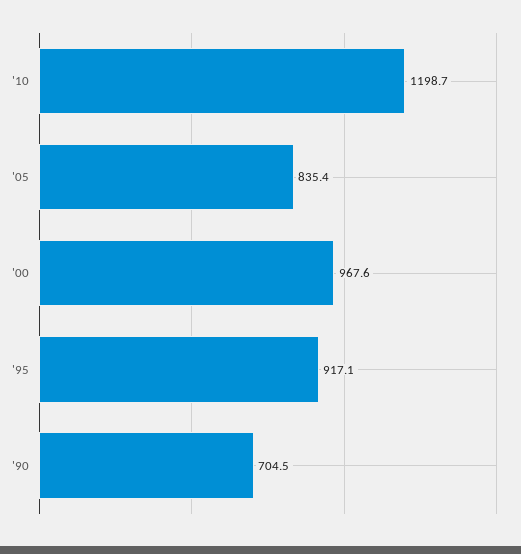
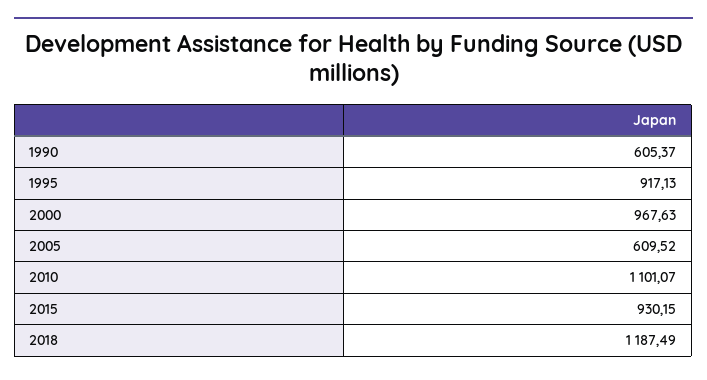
'10: 1198.7 -> 1101.07
'05: 835.4 -> 609.52
'90: 704.5 -> 605.37
2015: none -> 930.15
2018: none -> 1187.49

